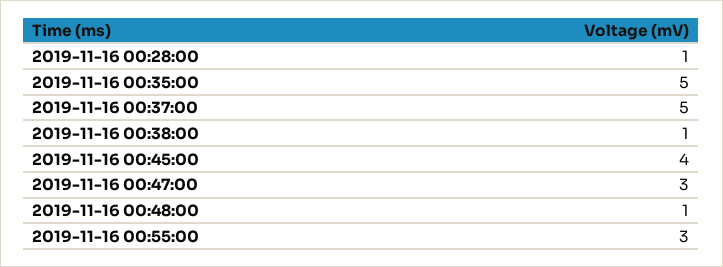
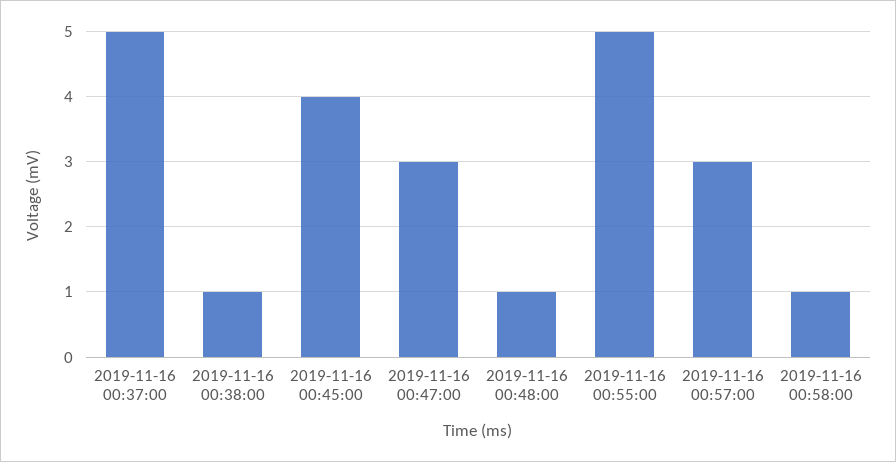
2019-11-16 00:28:00: 1 -> none
2019-11-16 00:35:00: 5 -> none
2019-11-16 00:55:00: 3 -> 5
2019-11-16 00:57:00: none -> 3
2019-11-16 00:58:00: none -> 1

